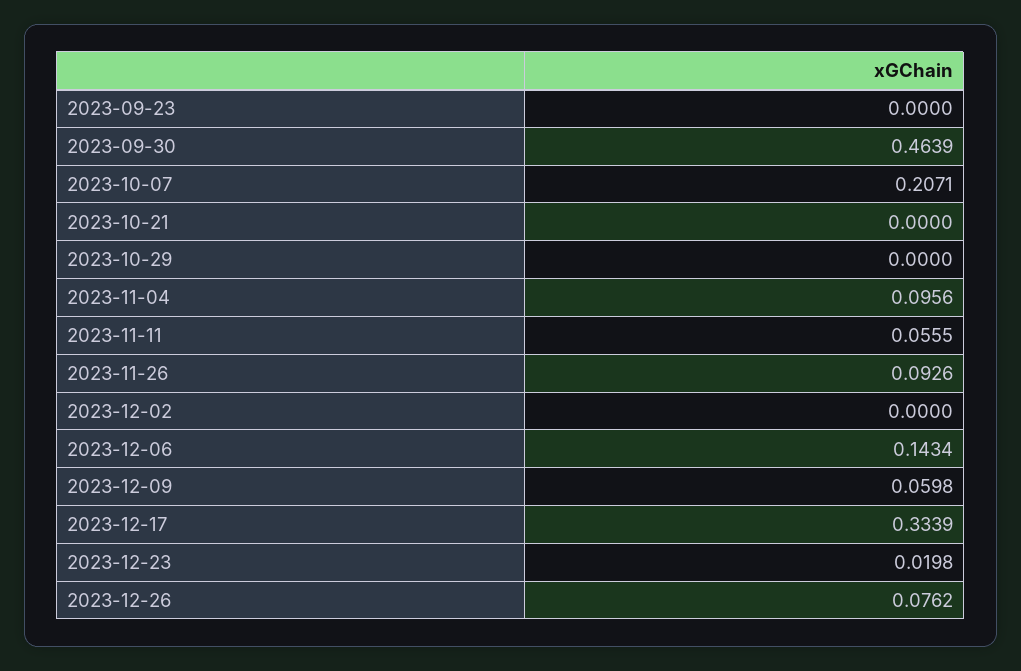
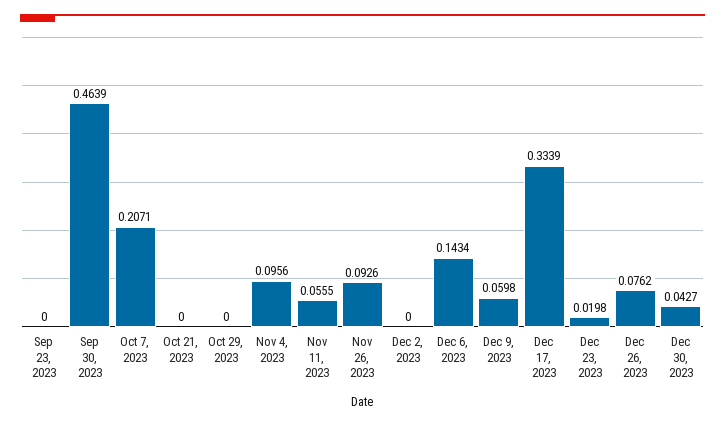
Dec 30, 2023: none -> 0.0427

